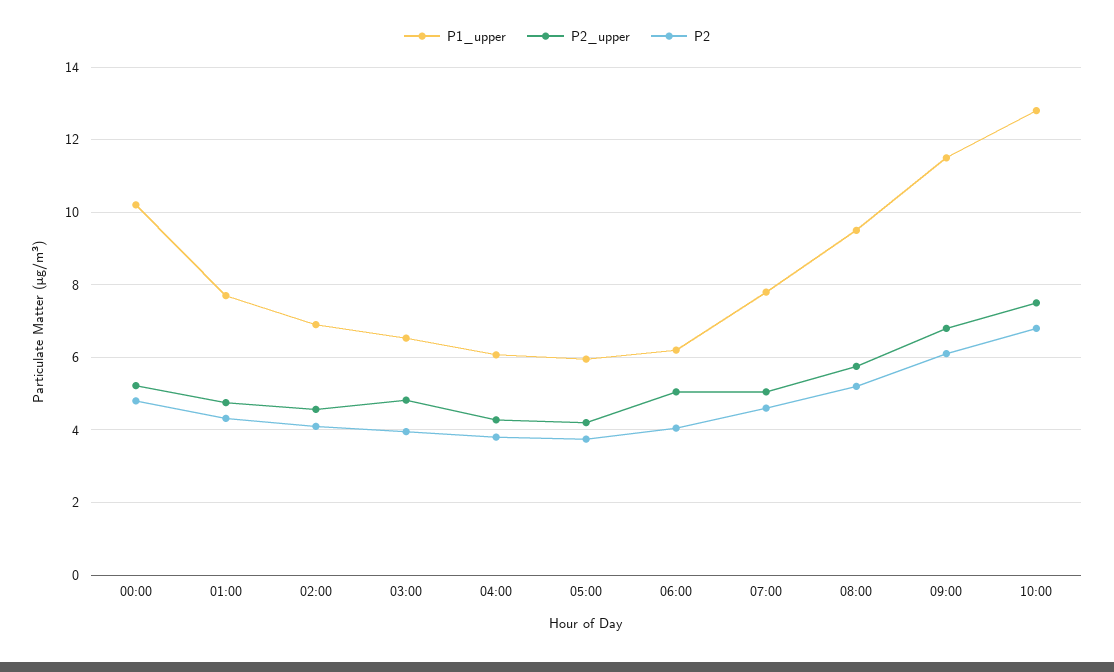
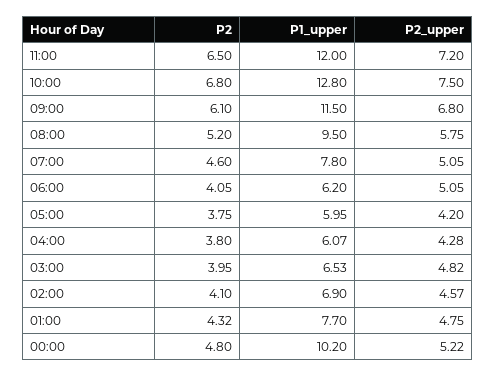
P2, 11:00: none -> 6.5
P1_upper, 11:00: none -> 12
P2_upper, 11:00: none -> 7.2

